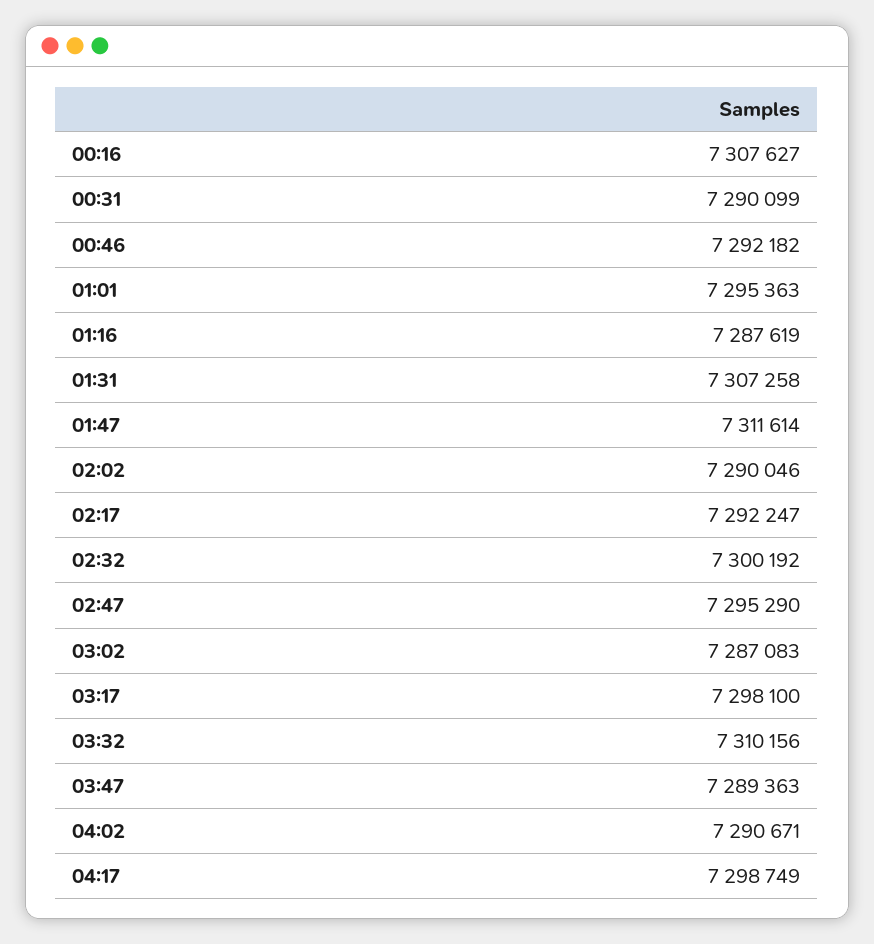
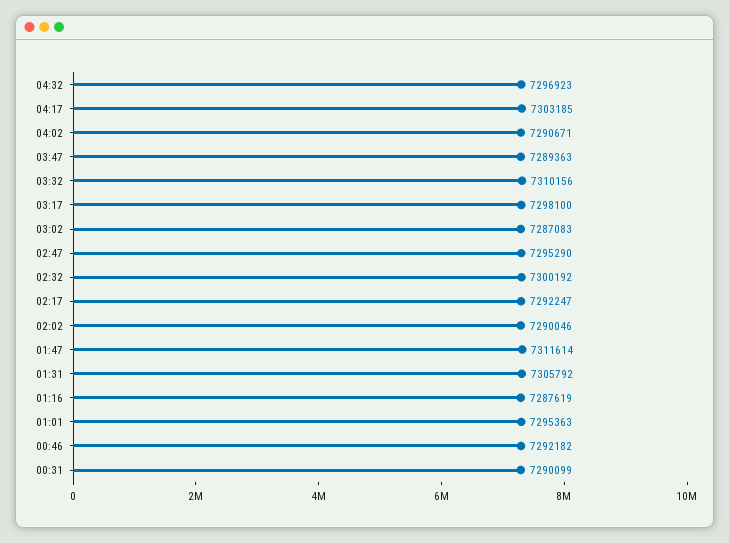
00:16: 7307627 -> none
01:31: 7307258 -> 7305792
04:17: 7298749 -> 7303185
04:32: none -> 7296923

